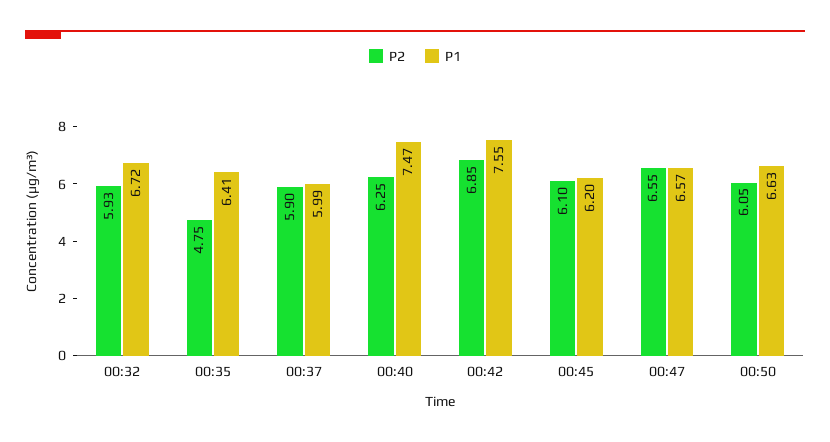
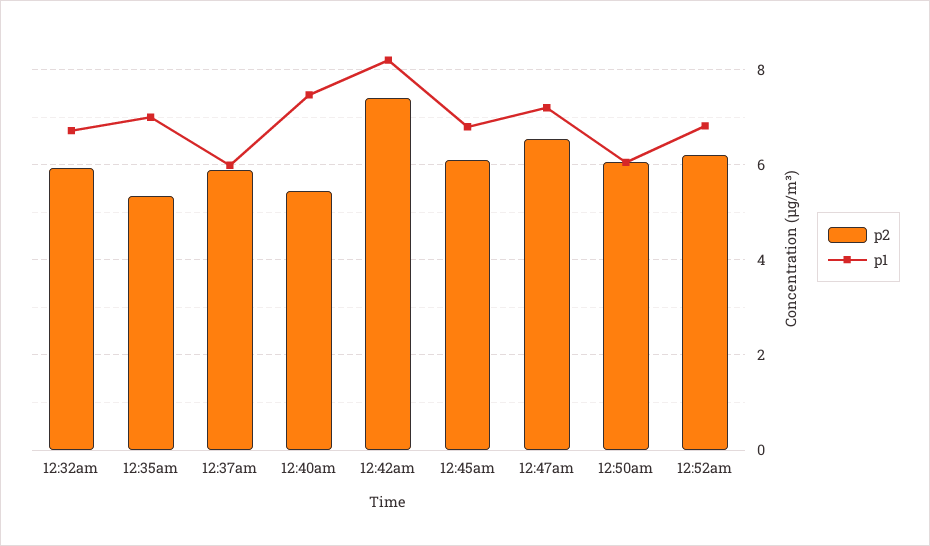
P2, 00:35: 4.75 -> 5.4
P1, 00:35: 6.41 -> 7
P2, 00:40: 6.25 -> 5.4
P2, 00:42: 6.85 -> 7.4
P1, 00:42: 7.55 -> 8.2
P1, 00:45: 6.2 -> 6.8
P1, 00:47: 6.57 -> 7.2
P1, 00:50: 6.63 -> 6
P2, 12:52am: none -> 6.2
P1, 12:52am: none -> 6.8

